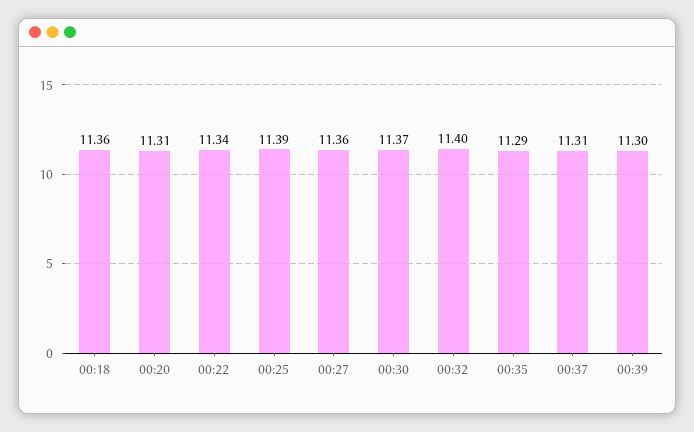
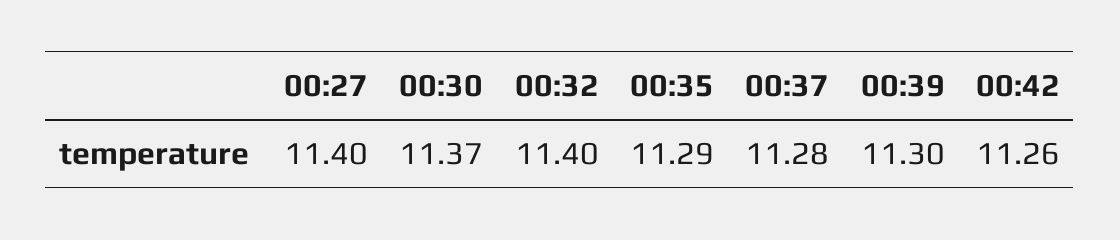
00:18: 11.36 -> none
00:20: 11.31 -> none
00:22: 11.34 -> none
00:25: 11.39 -> none
00:27: 11.36 -> 11.4
00:37: 11.31 -> 11.28
00:42: none -> 11.26

